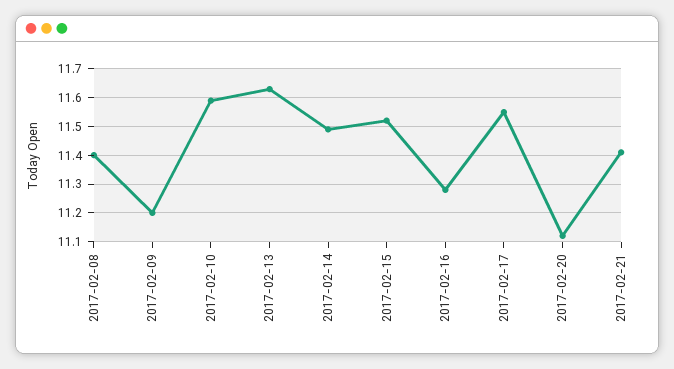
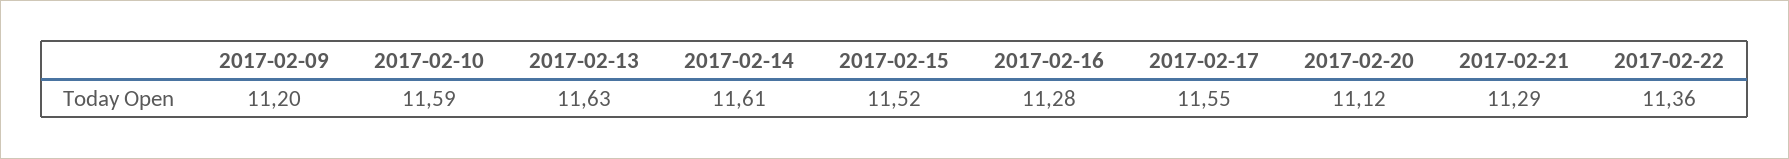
2017-02-08: 11.4 -> none
2017-02-14: 11.5 -> 11.61
2017-02-21: 11.4 -> 11.29
2017-02-22: none -> 11.36

